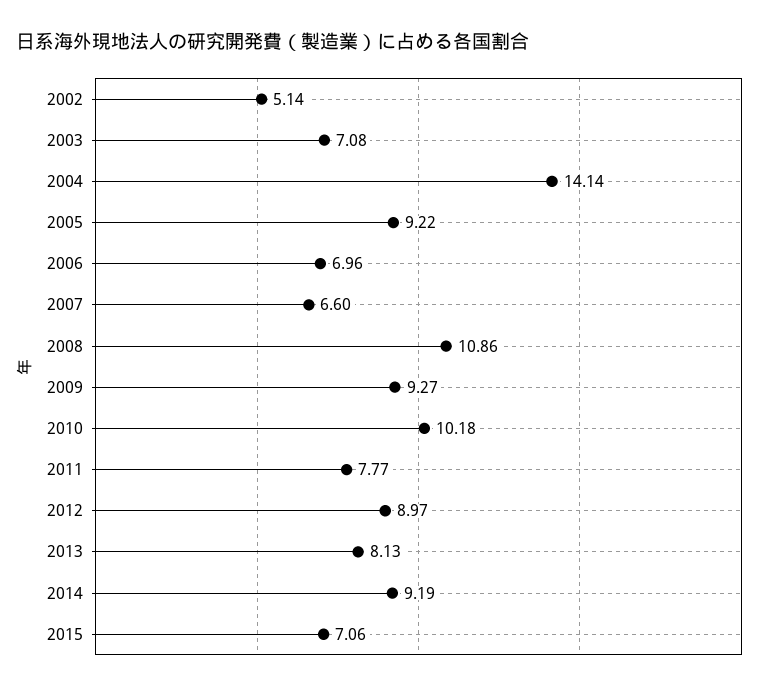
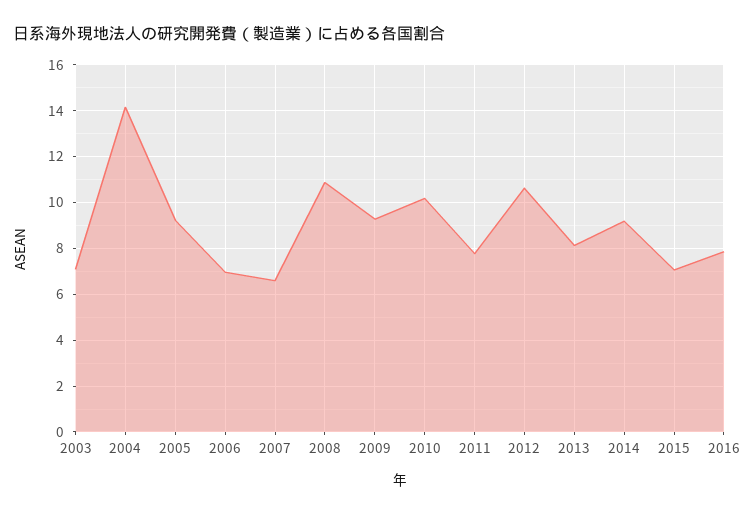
2002: 5.14 -> none
2012: 8.97 -> 10.5
2016: none -> 8

